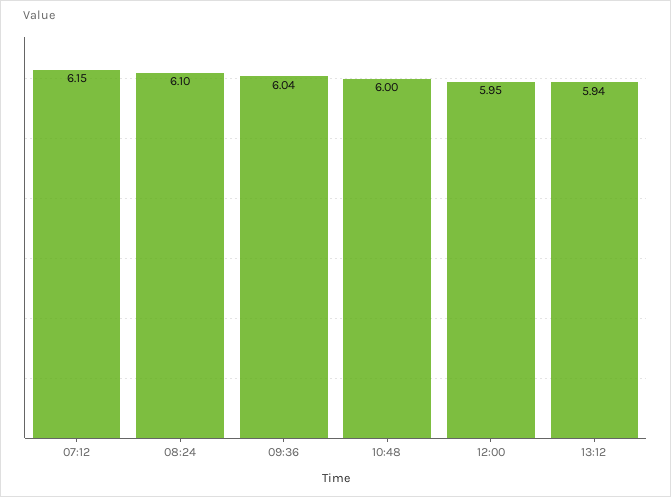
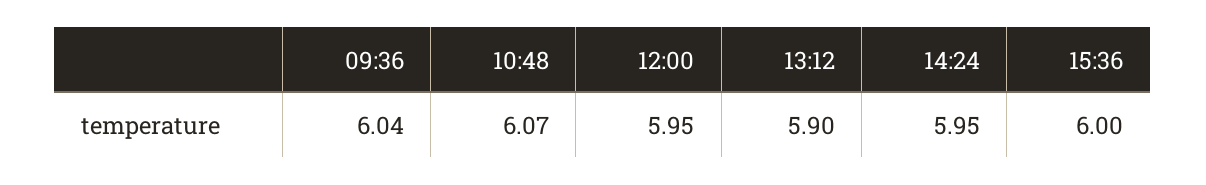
07:12: 6.15 -> none
08:24: 6.1 -> none
10:48: 6 -> 6.07
13:12: 5.94 -> 5.9
14:24: none -> 5.95
15:36: none -> 6

